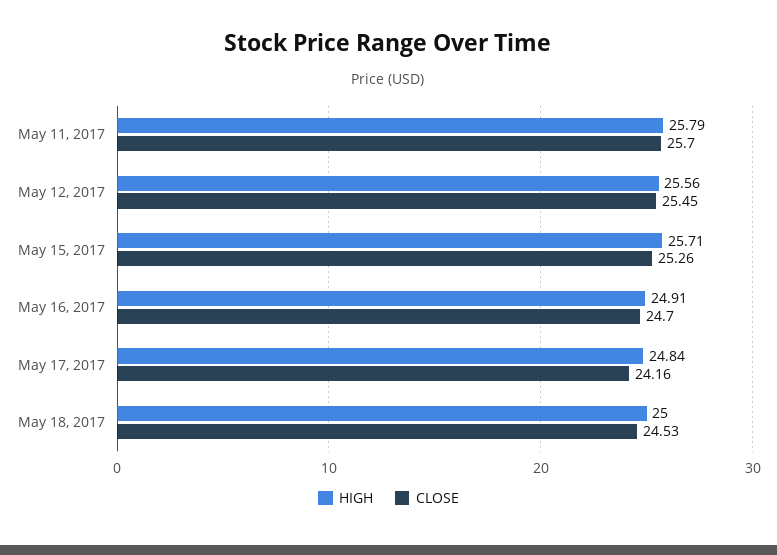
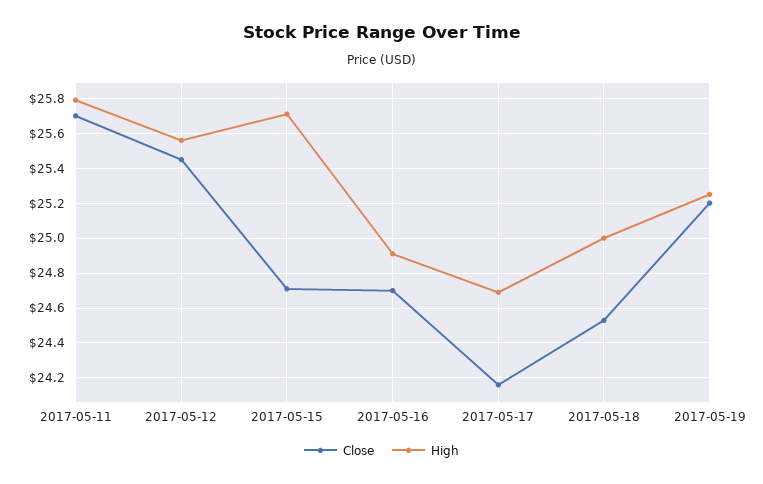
CLOSE, May 15, 2017: 25.26 -> 24.7
HIGH, May 17, 2017: 24.84 -> 24.7
CLOSE, 2017-05-19: none -> 25.2
HIGH, 2017-05-19: none -> 25.25

